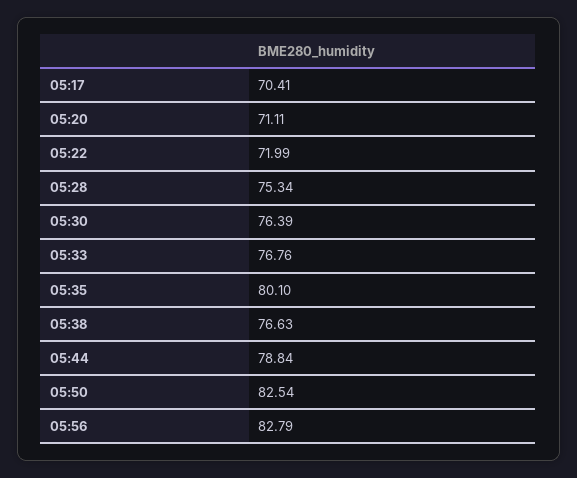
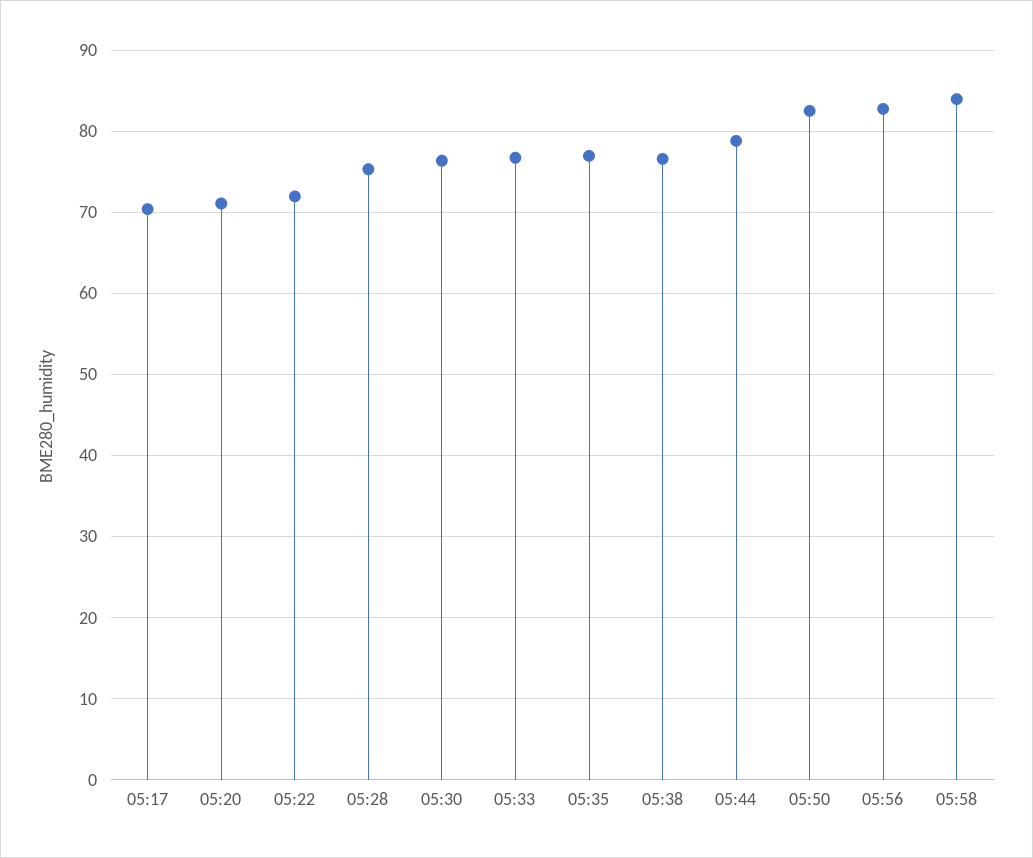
05:35: 80.1 -> 77
05:58: none -> 84

